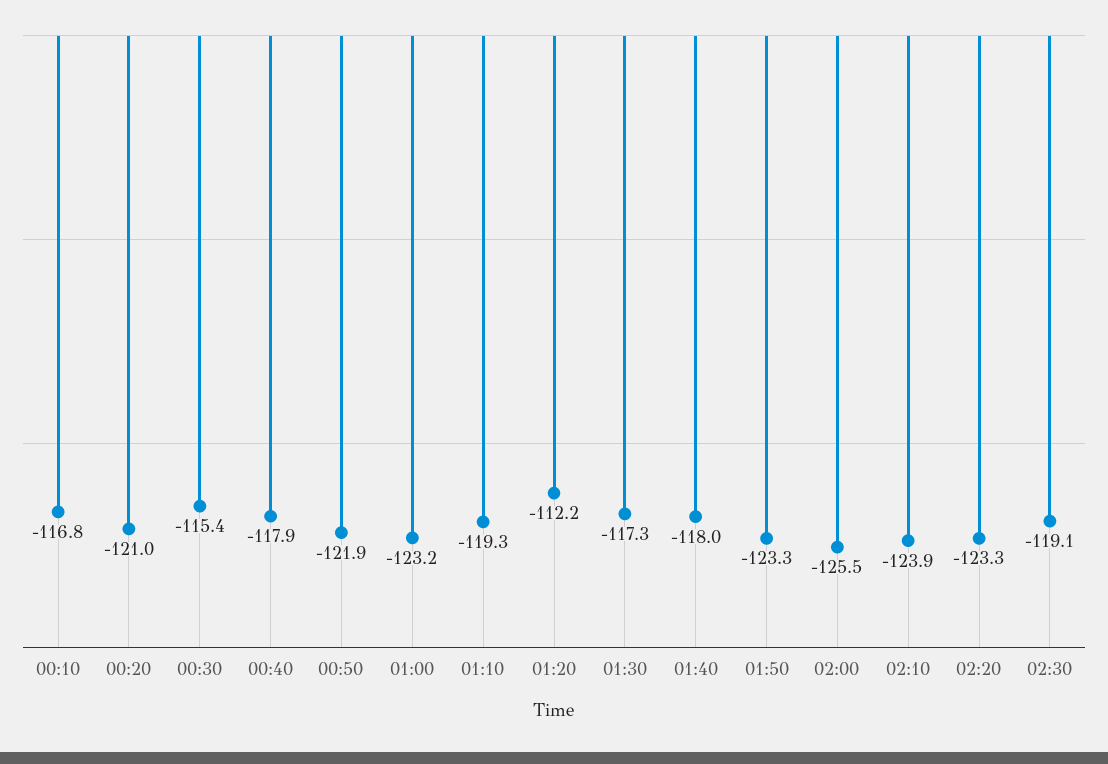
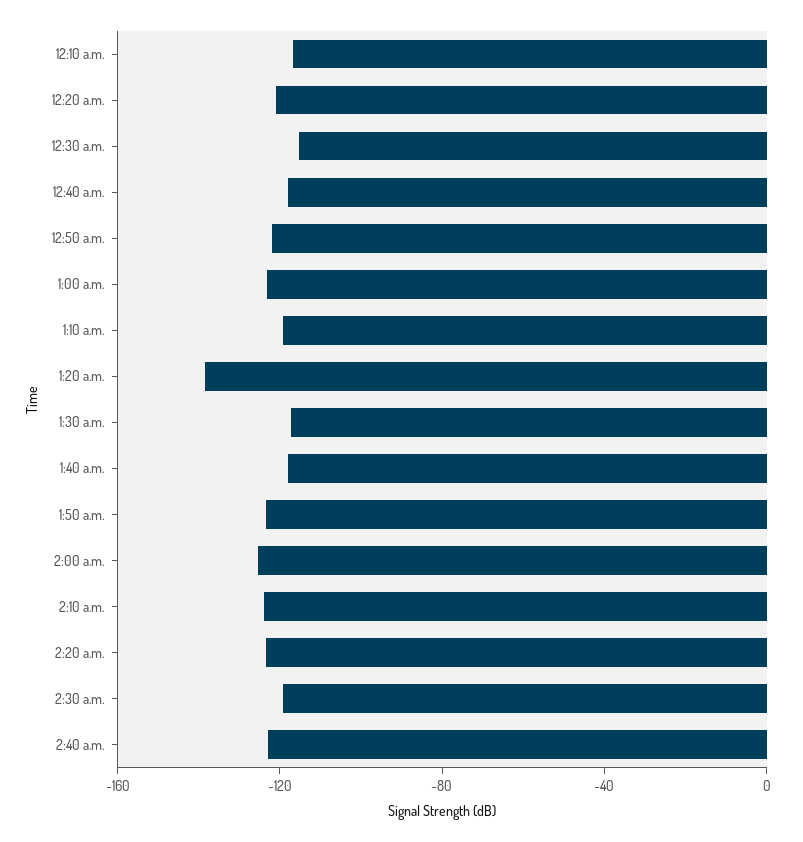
01:20: -112.2 -> -140
2:40 a.m.: none -> -120

